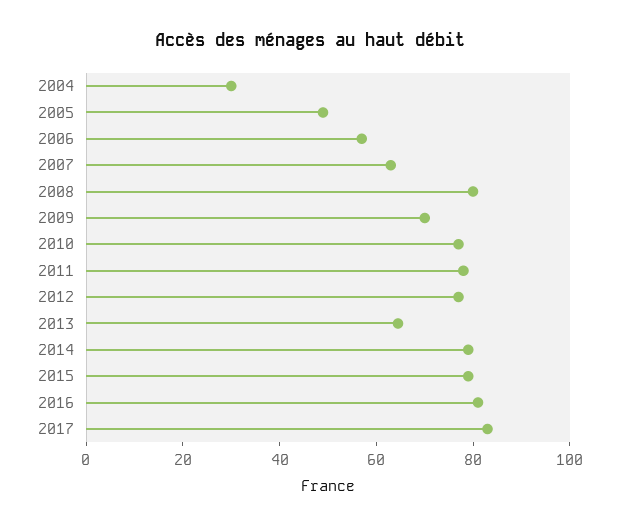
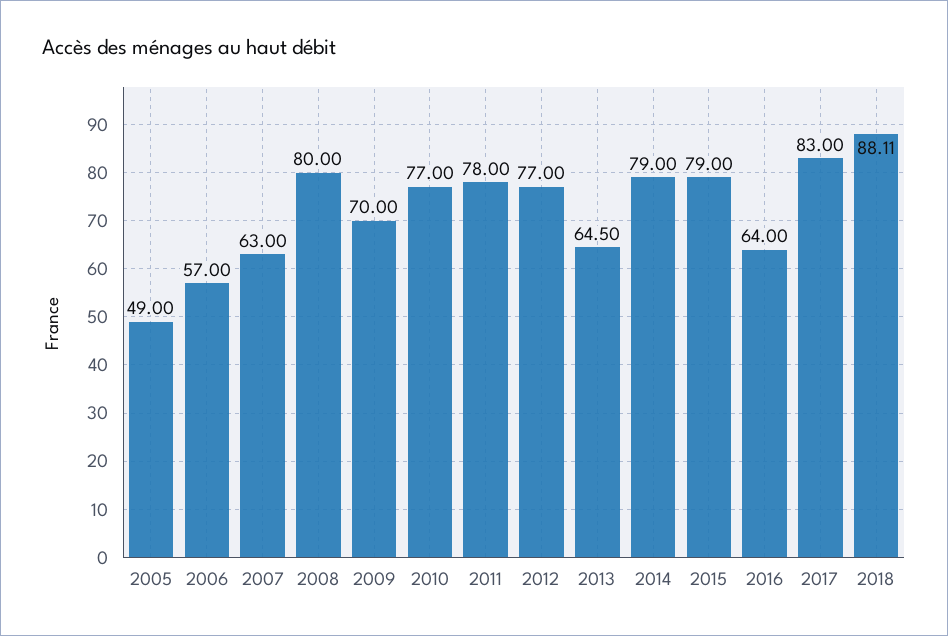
2004: 30 -> none
2016: 80 -> 64
2018: none -> 88.11

